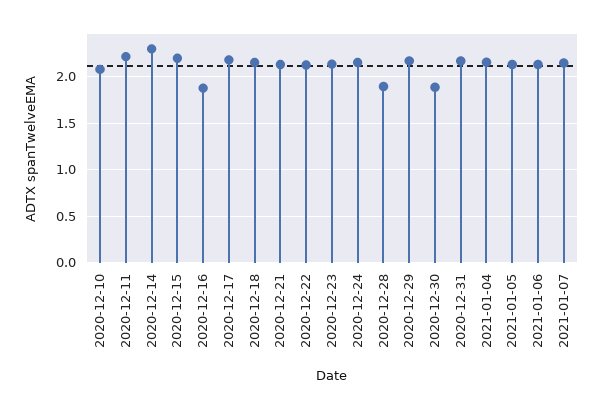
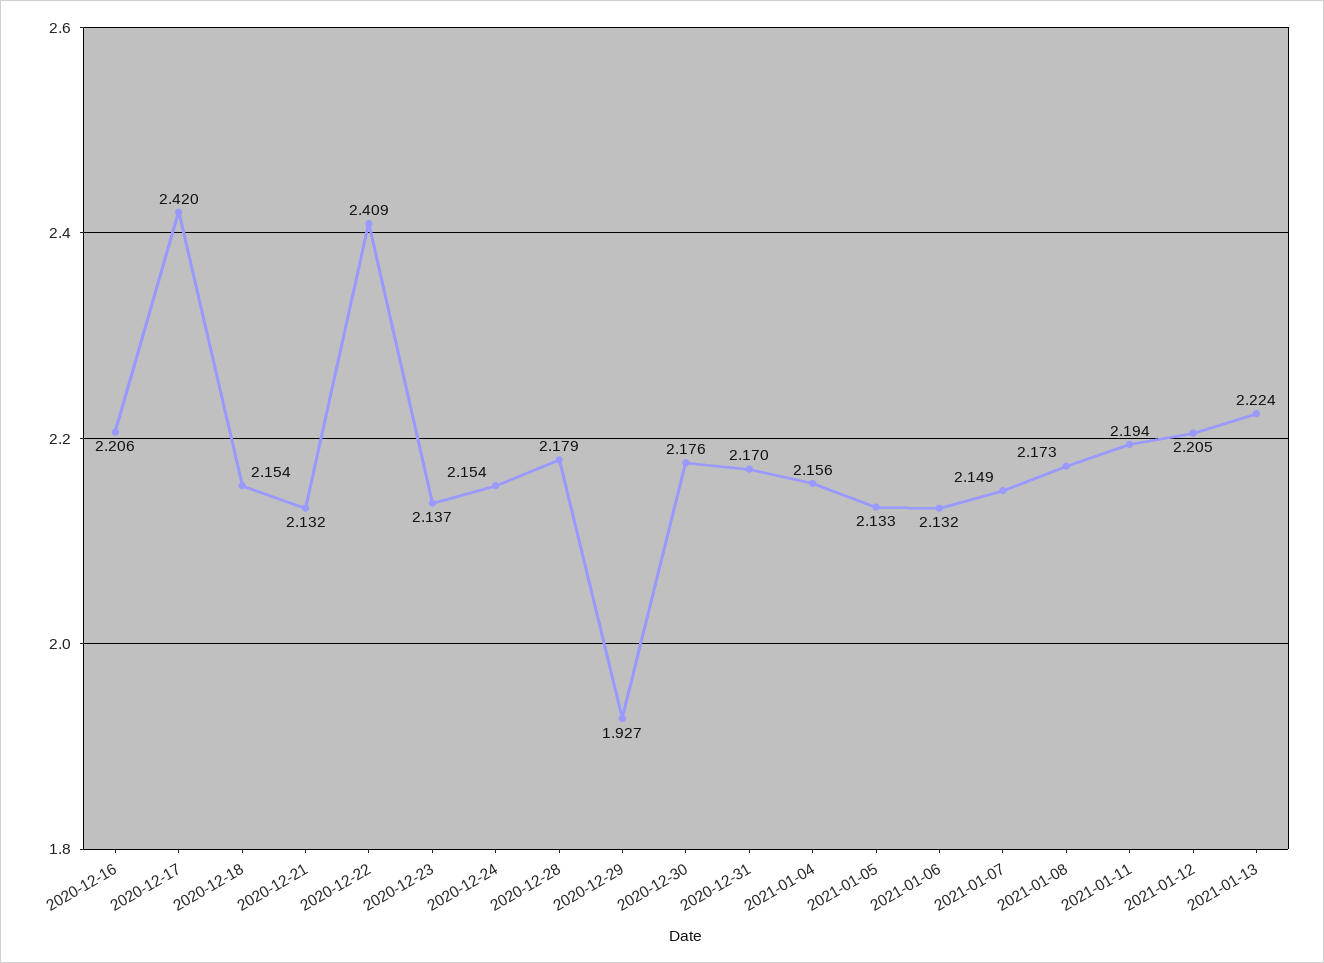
2020-12-10: 2.1 -> none
2020-12-11: 2.2 -> none
2020-12-14: 2.3 -> none
2020-12-15: 2.2 -> none
2020-12-16: 1.9 -> 2.206
2020-12-17: 2.2 -> 2.42
2020-12-22: 2.1 -> 2.409
2020-12-28: 1.9 -> 2.179
2020-12-29: 2.2 -> 1.927
2020-12-30: 1.9 -> 2.176
2021-01-08: none -> 2.173
2021-01-11: none -> 2.194
2021-01-12: none -> 2.205
2021-01-13: none -> 2.224

